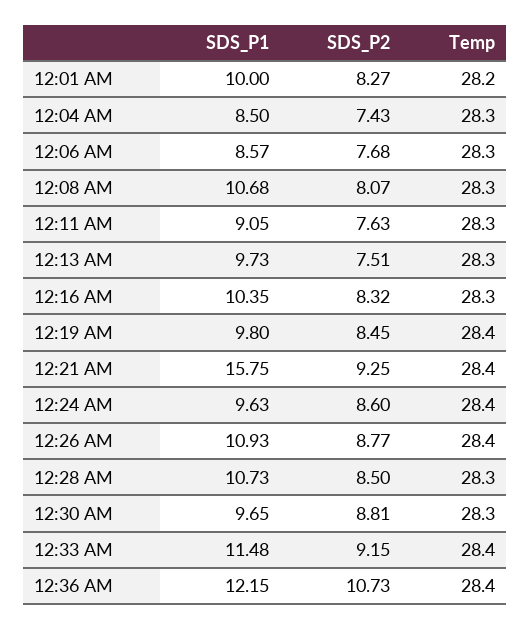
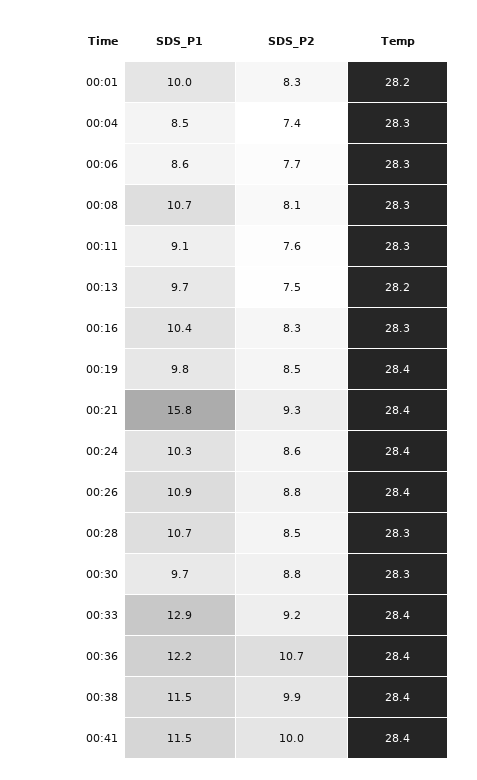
Temp, 12:13 AM: 28.3 -> 28.2
SDS_P1, 12:24 AM: 9.63 -> 10.3
SDS_P1, 12:33 AM: 11.48 -> 12.9
SDS_P1, 00:38: none -> 11.5
SDS_P2, 00:38: none -> 9.9
Temp, 00:38: none -> 28.4
SDS_P1, 00:41: none -> 11.5
SDS_P2, 00:41: none -> 10
Temp, 00:41: none -> 28.4

